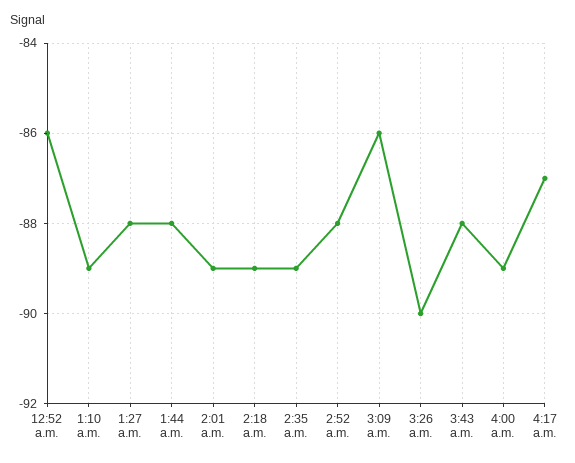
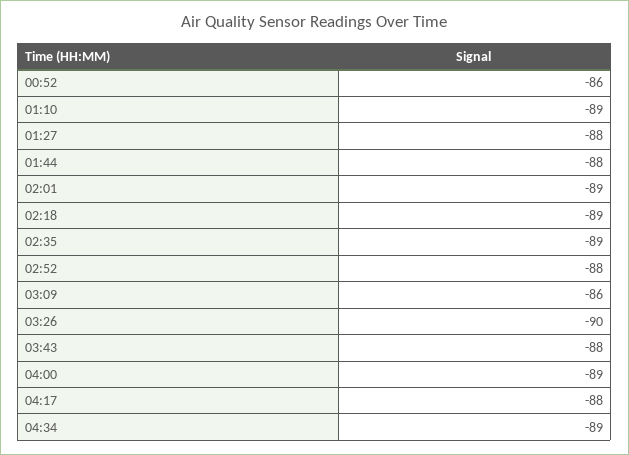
4:17 a.m.: -87 -> -88
04:34: none -> -89

